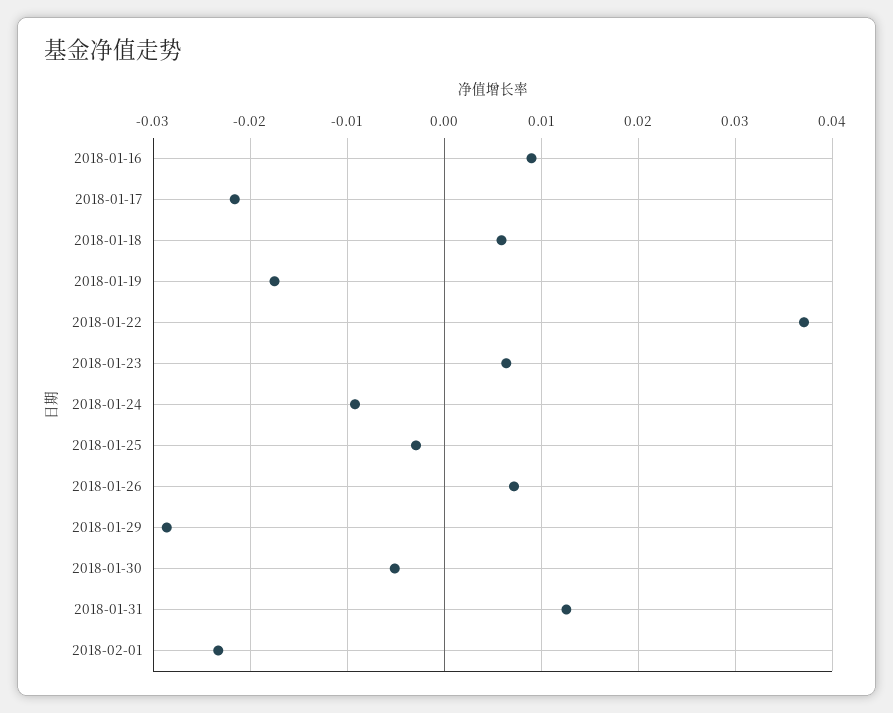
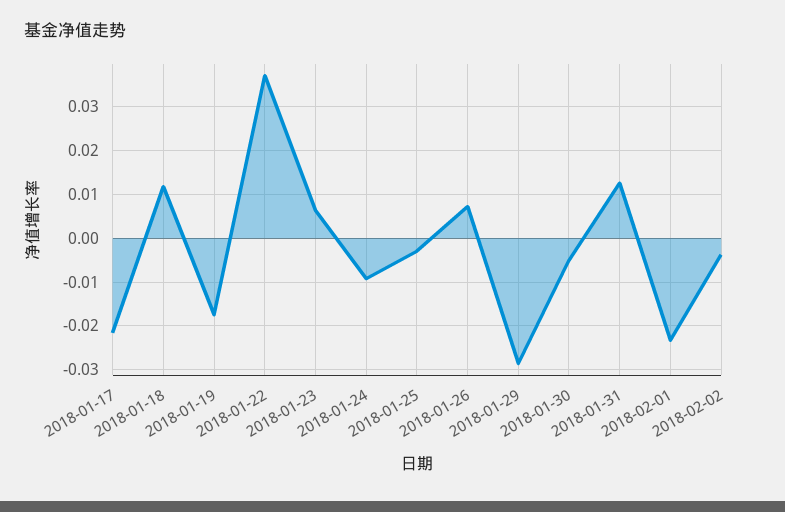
2018-01-16: 0.009 -> none
2018-01-18: 0.006 -> 0.012
2018-02-02: none -> -0.004

